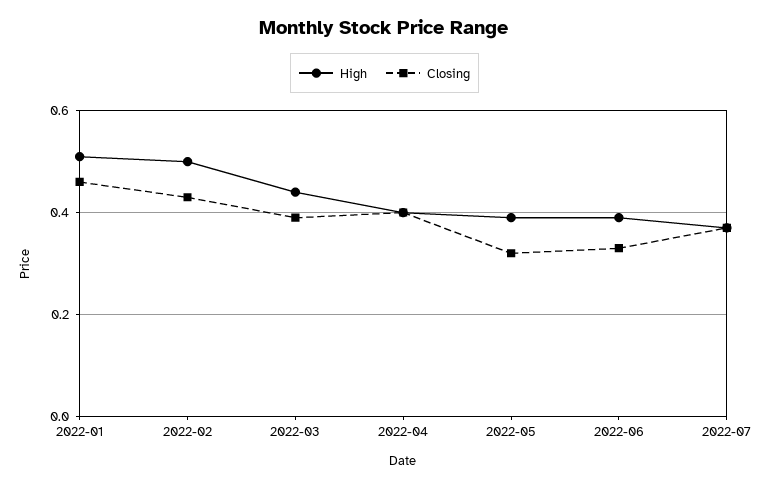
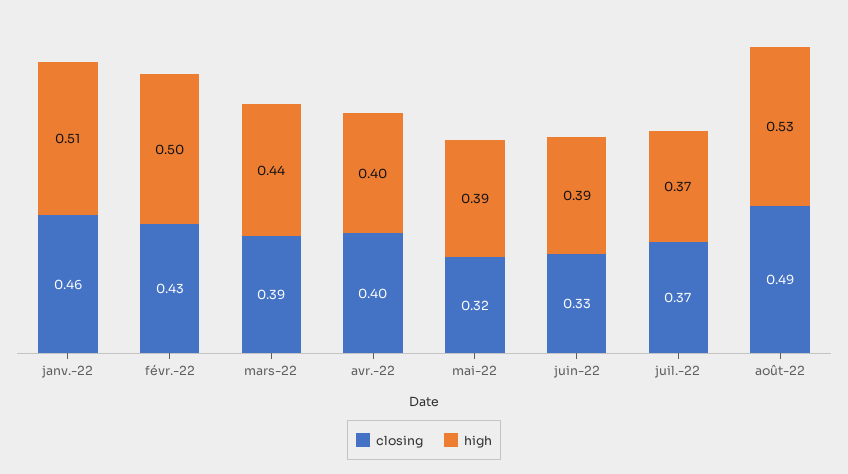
Closing, août-22: none -> 0.49
High, août-22: none -> 0.53

